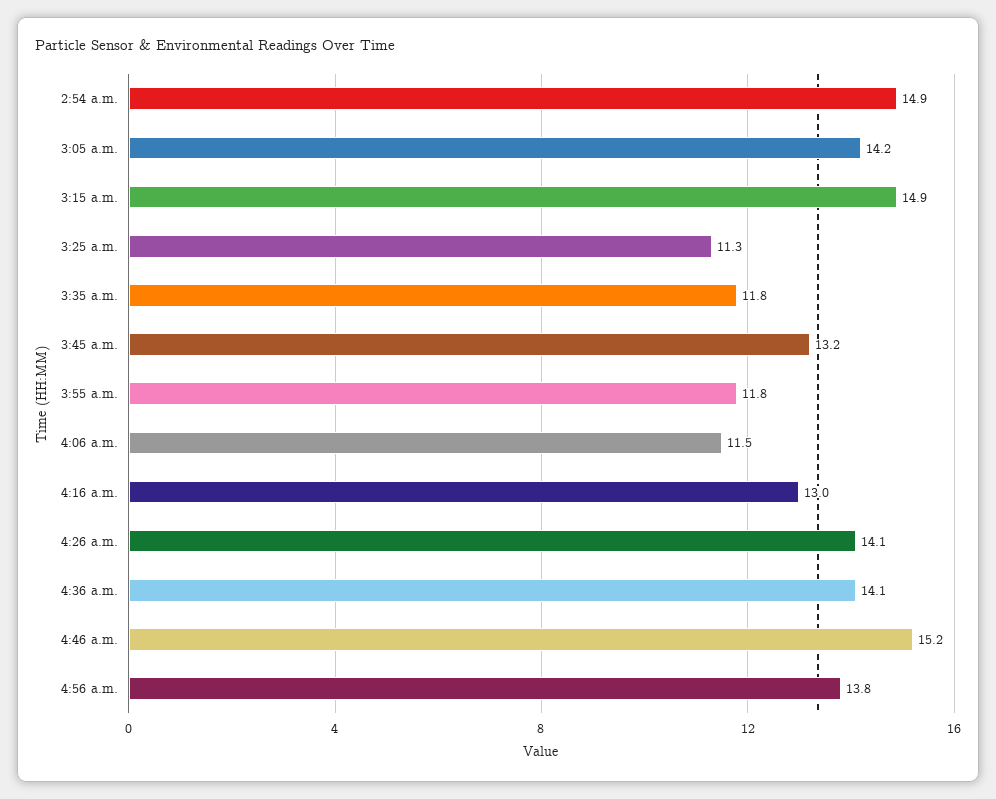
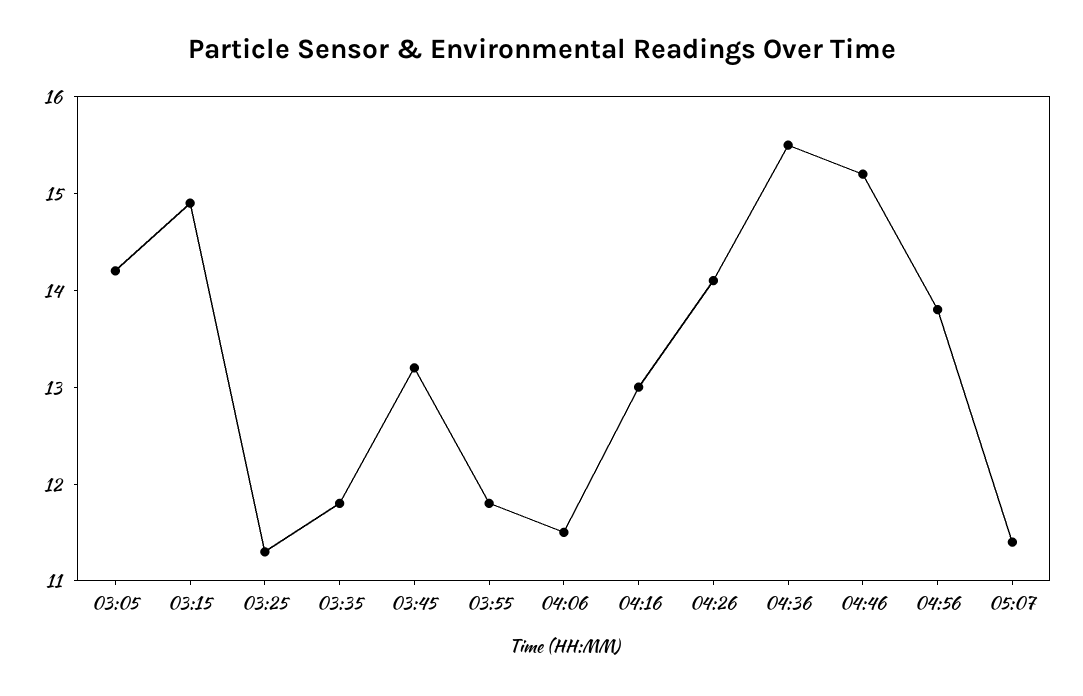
2:54 a.m.: 14.9 -> none
4:36 a.m.: 14.1 -> 15.5
05:07: none -> 11.4

